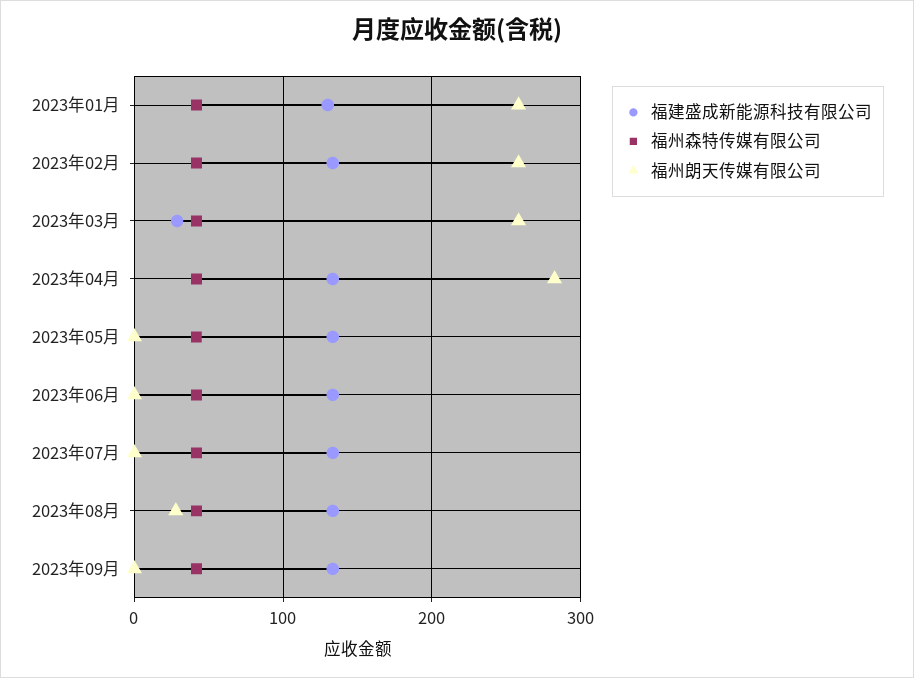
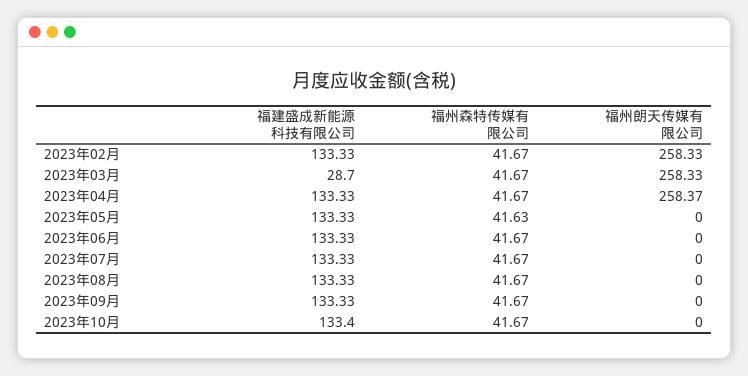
福建盛成新能源科技有限公司, 2023年01月: 130 -> none
福州森特传媒有限公司, 2023年01月: 40 -> none
福州朗天传媒有限公司, 2023年01月: 260 -> none
福州朗天传媒有限公司, 2023年04月: 280 -> 258.37
福州朗天传媒有限公司, 2023年08月: 30 -> 0
福建盛成新能源科技有限公司, 2023年10月: none -> 133.4
福州森特传媒有限公司, 2023年10月: none -> 41.67
福州朗天传媒有限公司, 2023年10月: none -> 0

